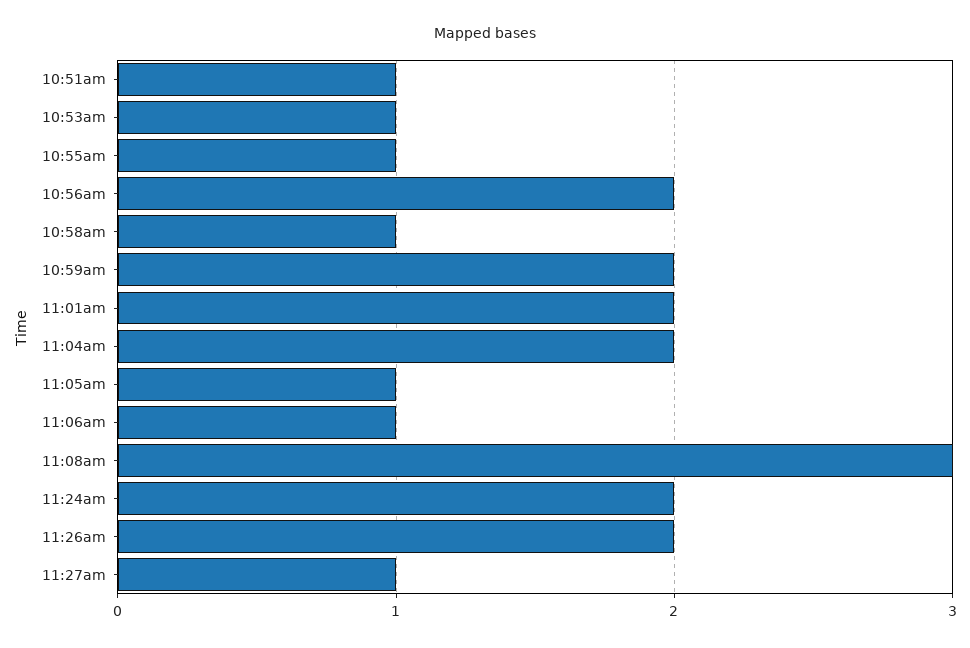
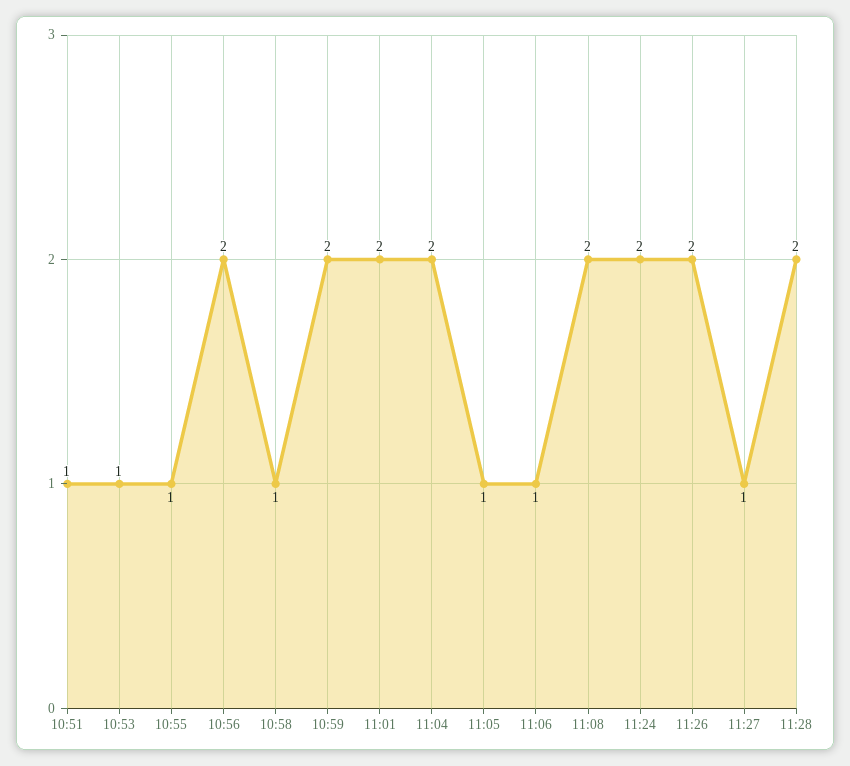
11:08am: 3 -> 2
11:28: none -> 2

